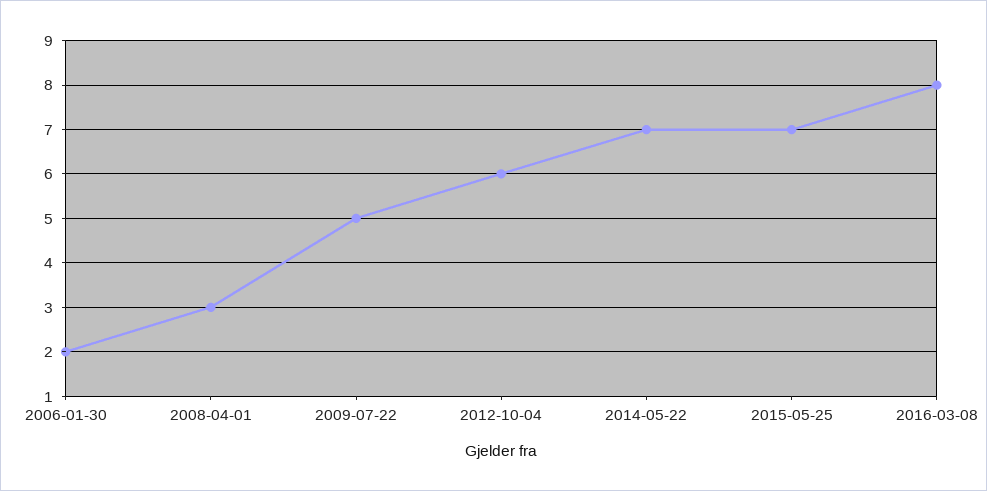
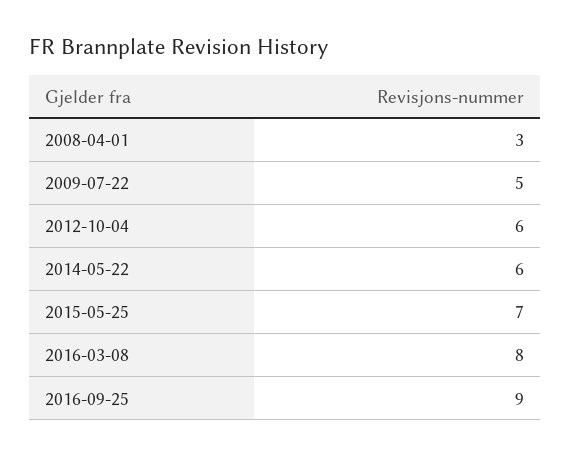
2006-01-30: 2 -> none
2014-05-22: 7 -> 6
2016-09-25: none -> 9

